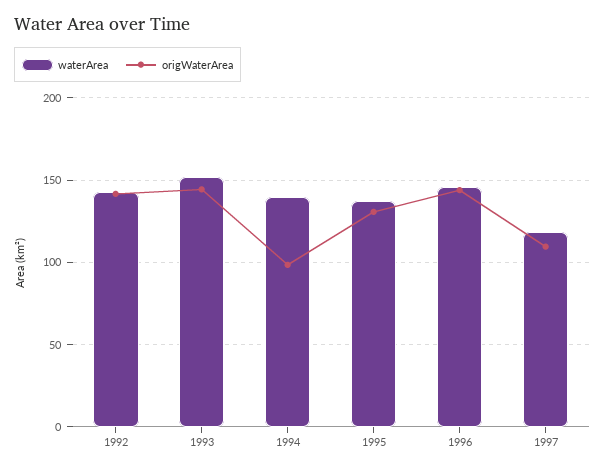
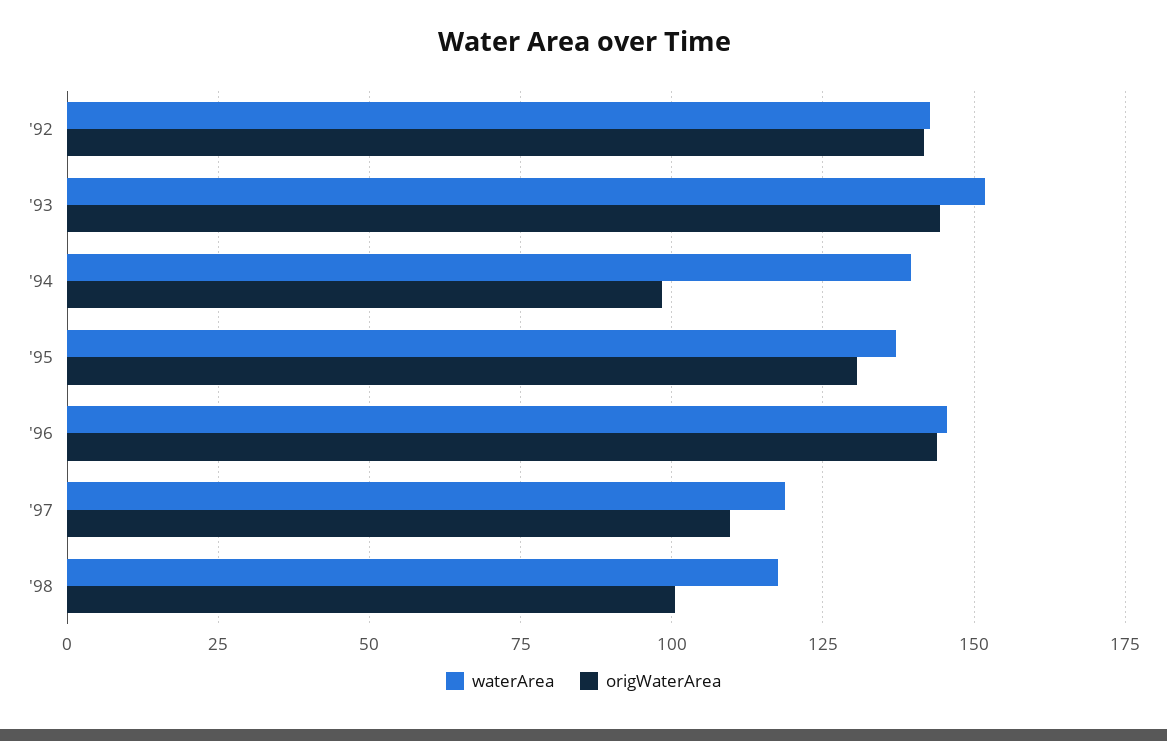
waterArea, '98: none -> 117.5
origWaterArea, '98: none -> 100

